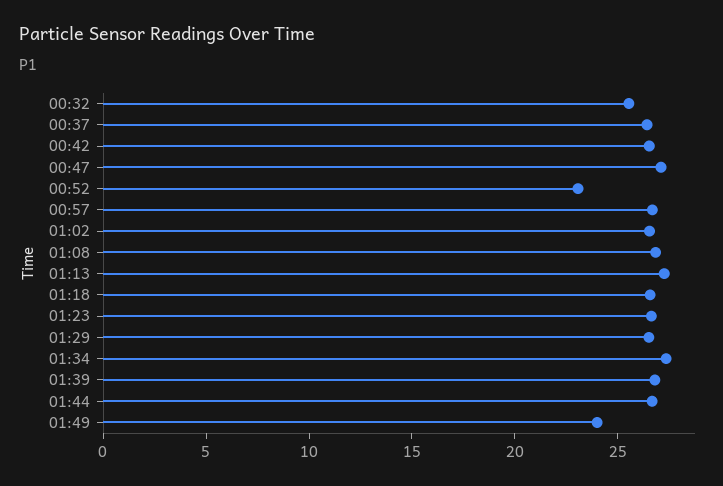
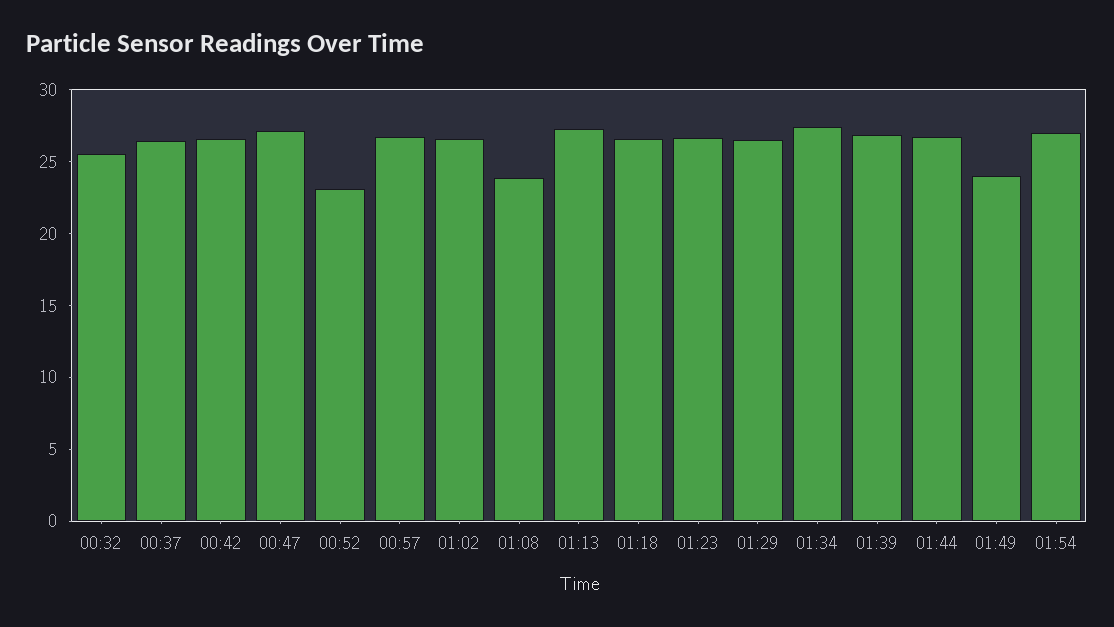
01:08: 27 -> 24
01:54: none -> 27

